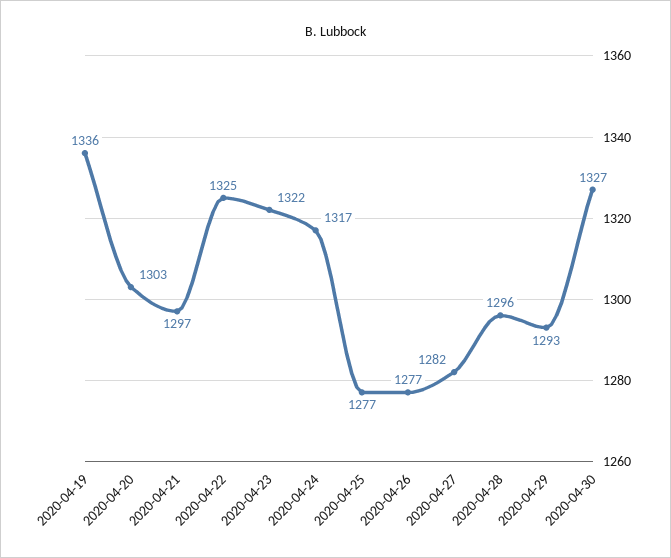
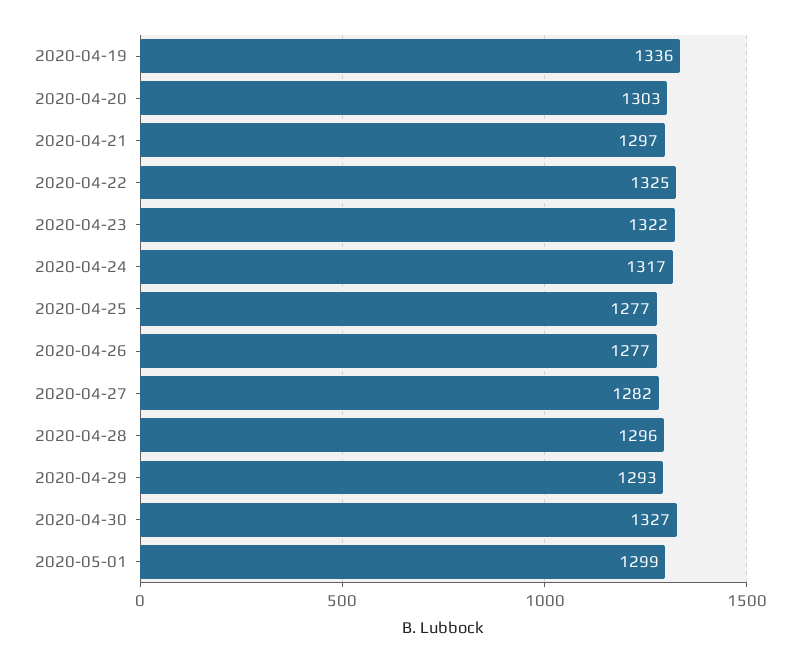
2020-05-01: none -> 1299

